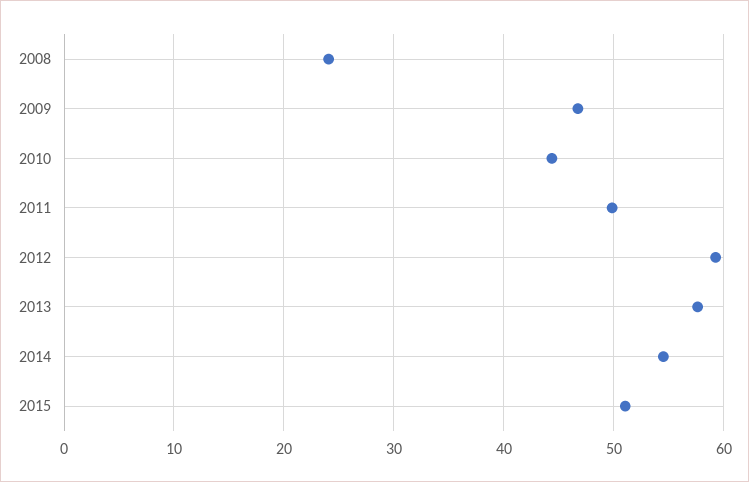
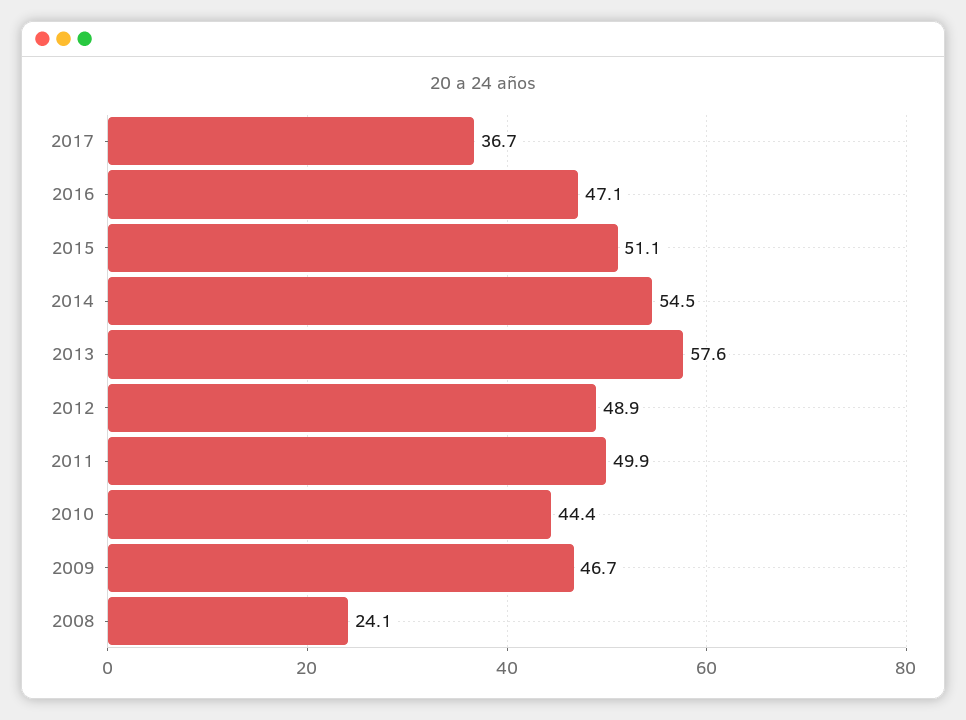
2012: 59 -> 48.9
2017: none -> 36.7
2016: none -> 47.1

